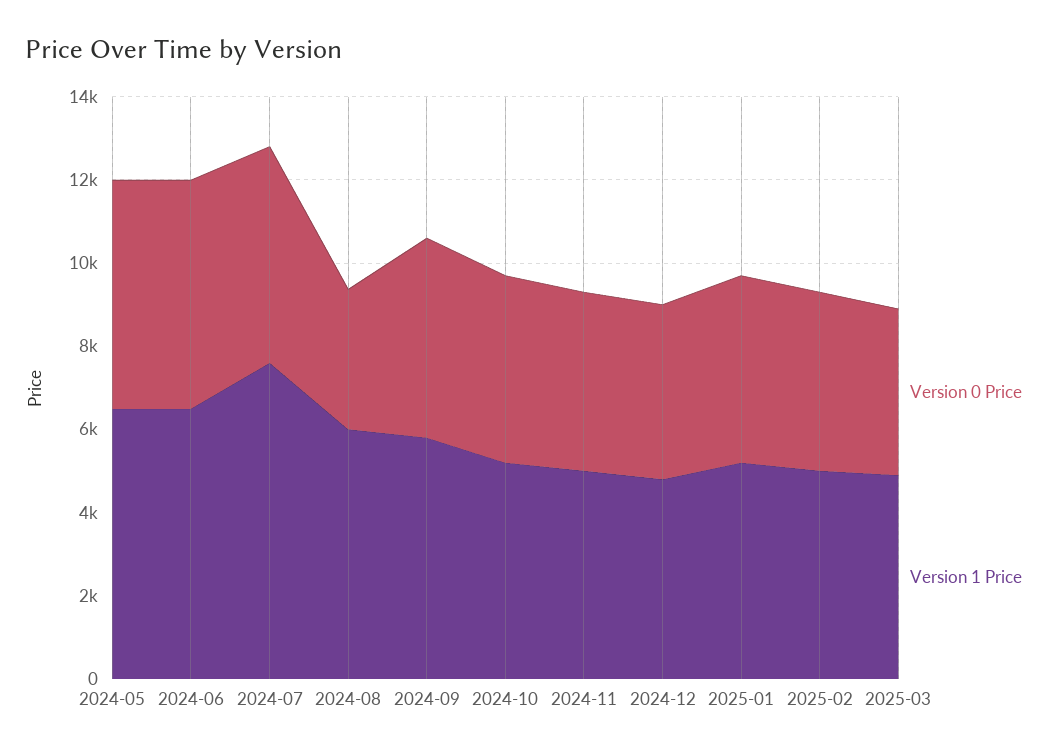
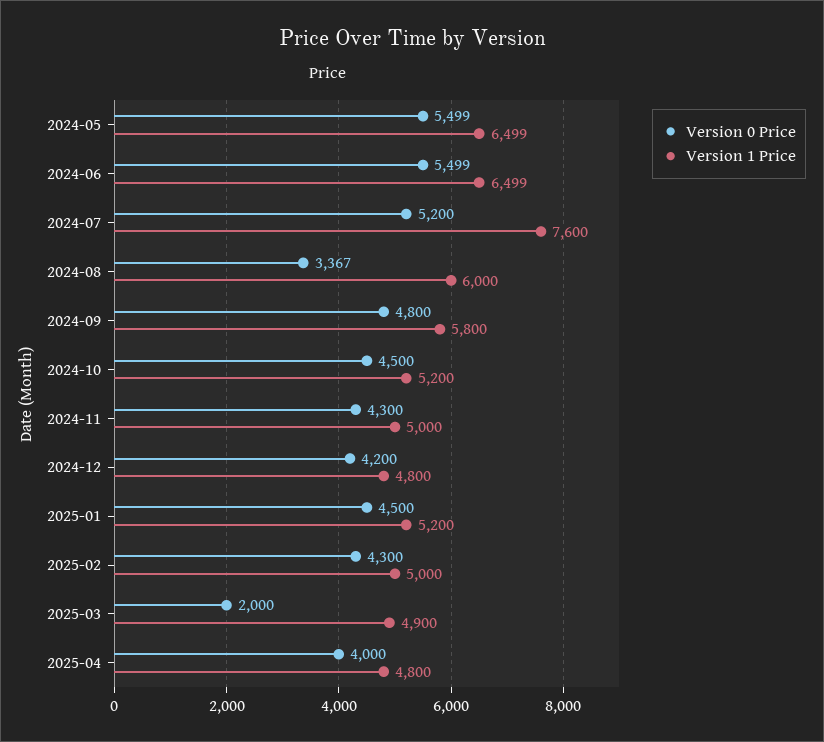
Version 0 Price, 2025-03: 4000 -> 2000
Version 0 Price, 2025-04: none -> 4000
Version 1 Price, 2025-04: none -> 4800

